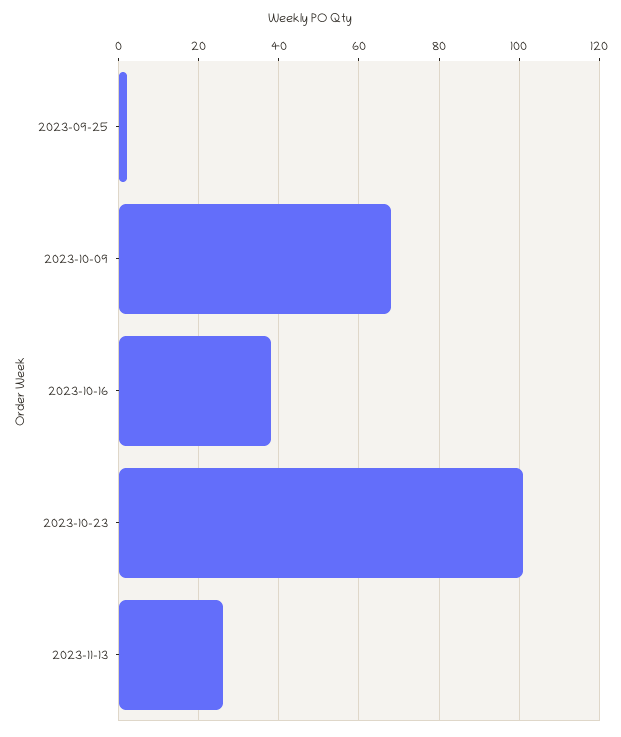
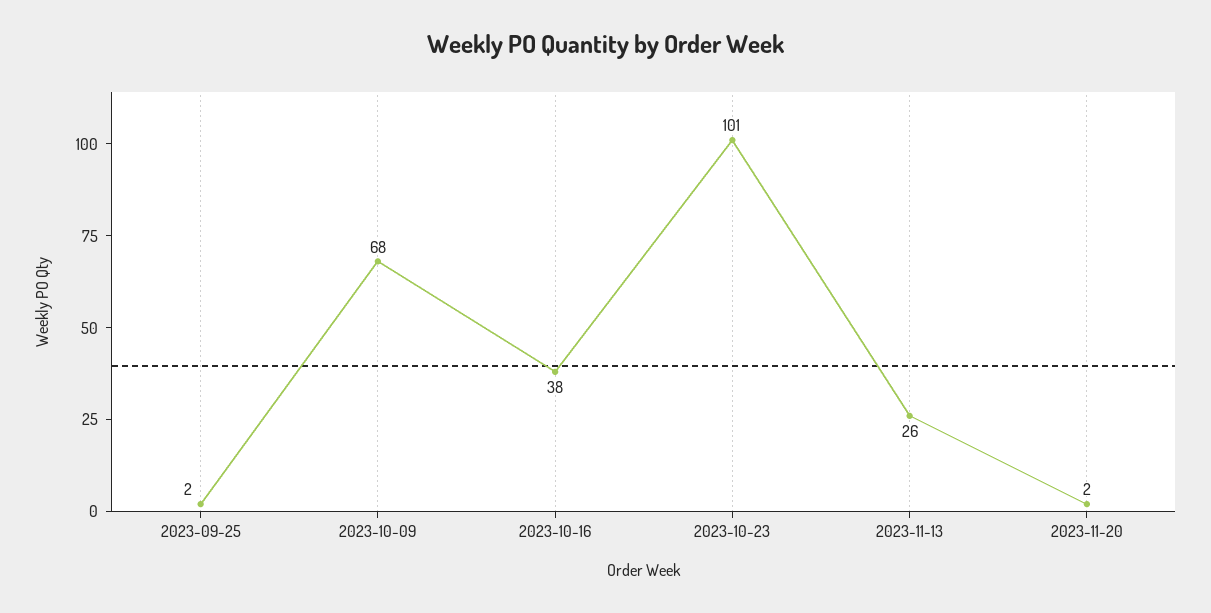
2023-11-20: none -> 2

